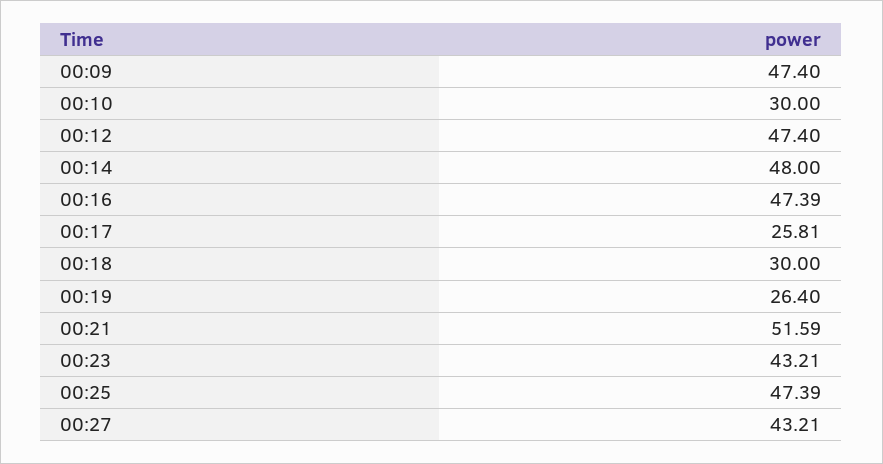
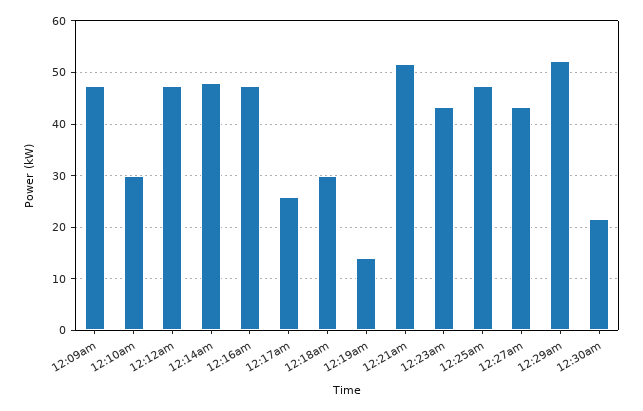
00:19: 26.4 -> 14
12:29am: none -> 52
12:30am: none -> 22

